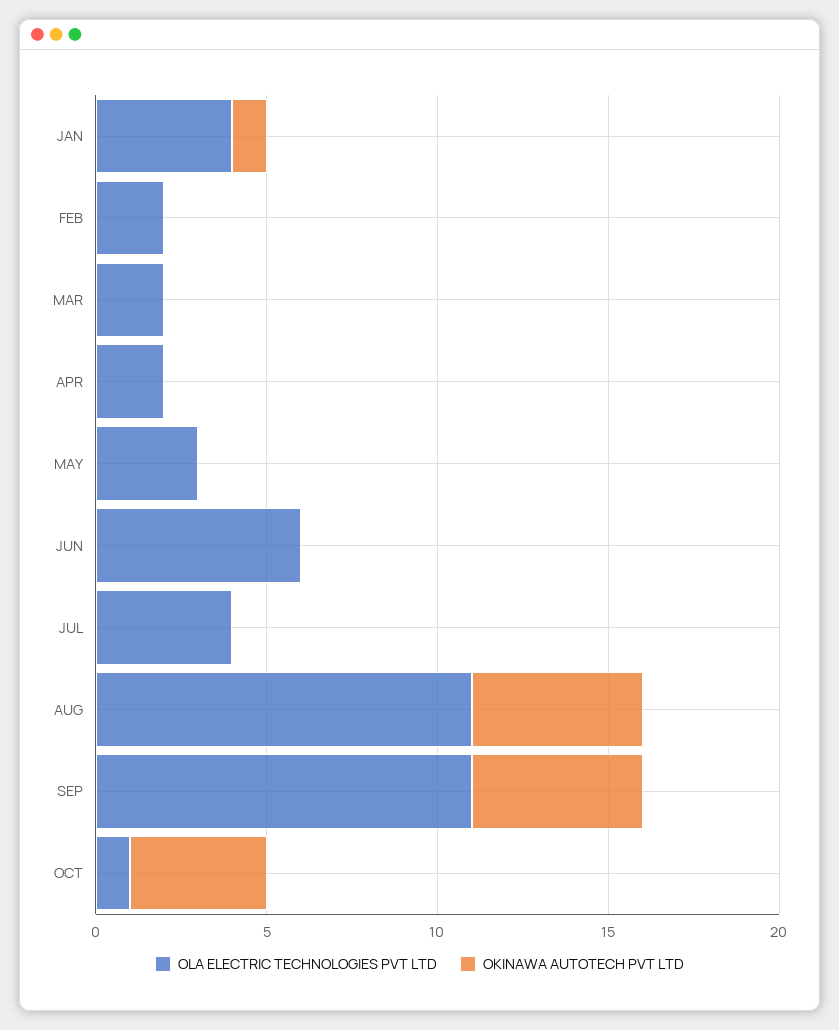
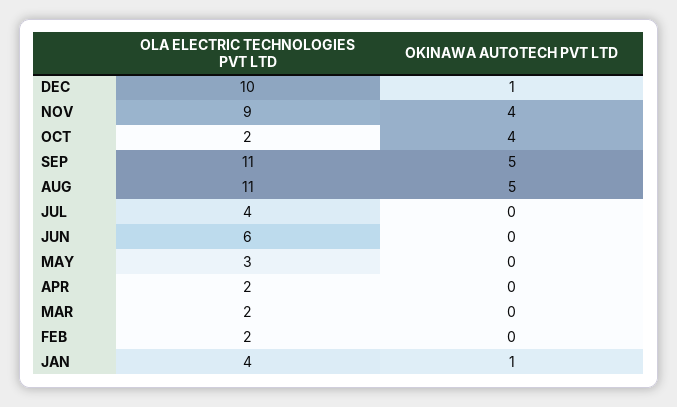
OLA ELECTRIC TECHNOLOGIES PVT LTD, OCT: 1 -> 2
OLA ELECTRIC TECHNOLOGIES PVT LTD, DEC: none -> 10
OKINAWA AUTOTECH PVT LTD, DEC: none -> 1
OLA ELECTRIC TECHNOLOGIES PVT LTD, NOV: none -> 9
OKINAWA AUTOTECH PVT LTD, NOV: none -> 4

